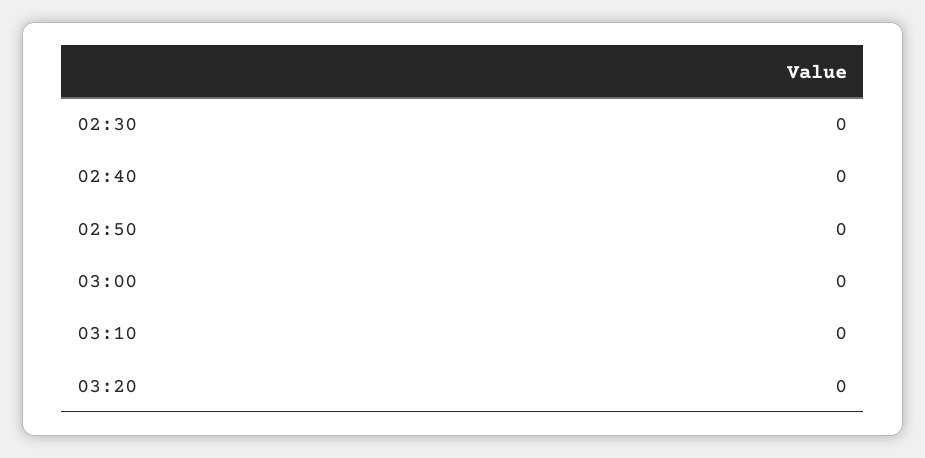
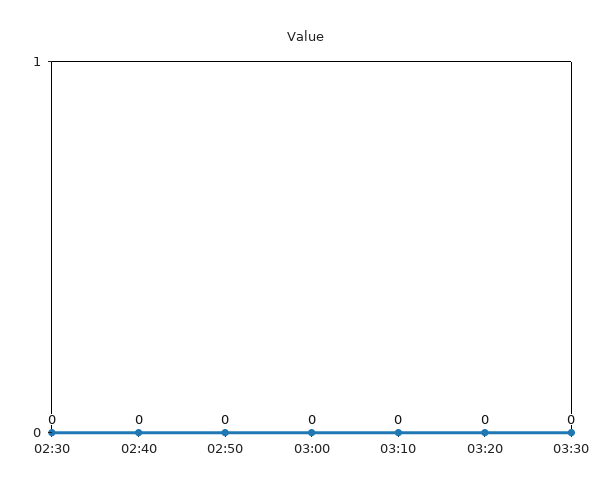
03:30: none -> 0

